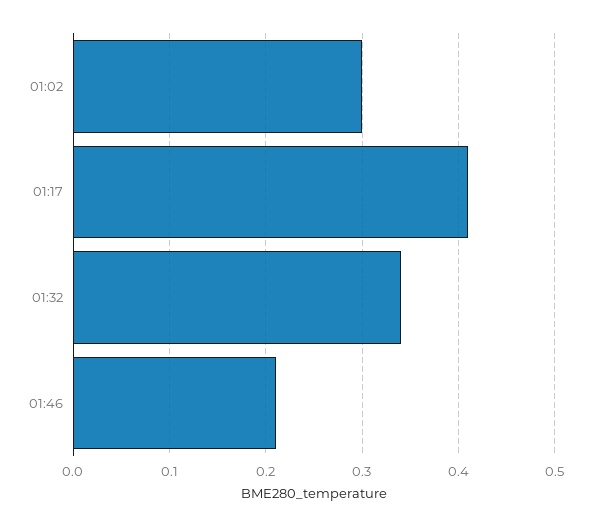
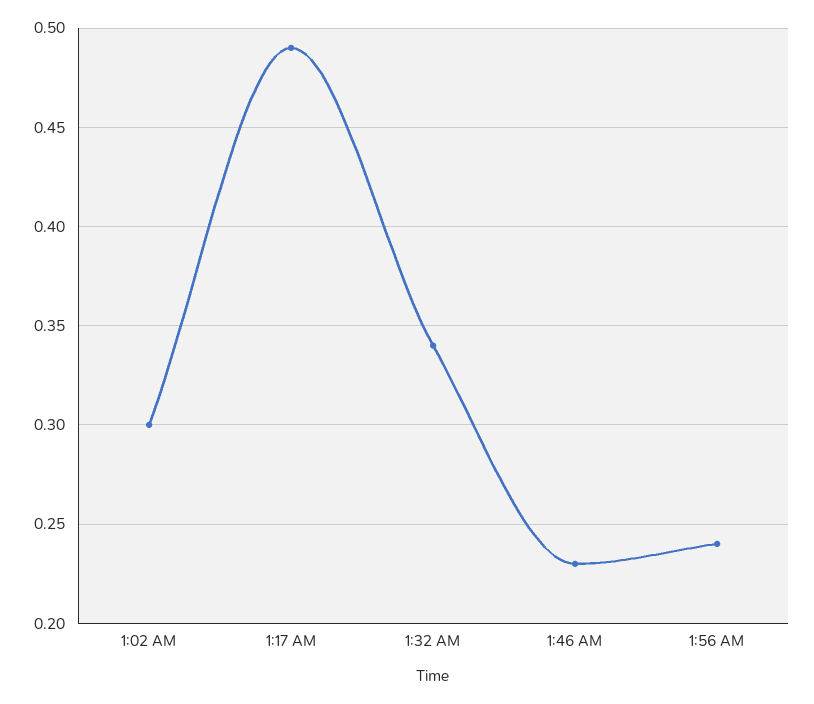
01:17: 0.41 -> 0.49
01:46: 0.21 -> 0.23
1:56 AM: none -> 0.24

